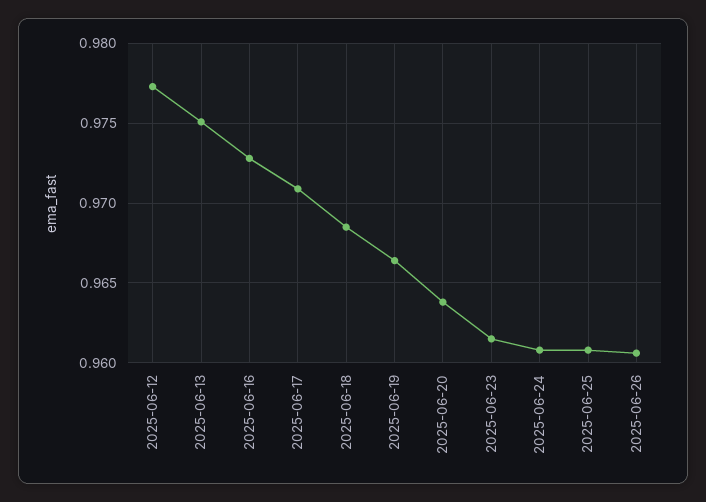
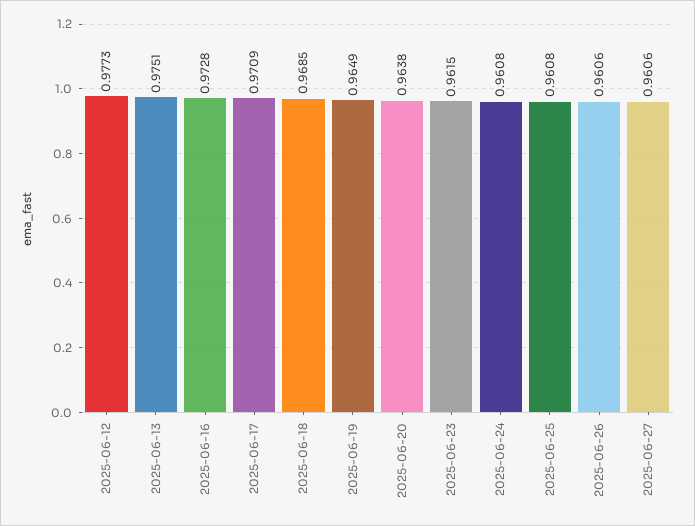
2025-06-19: 0.9665 -> 0.9649
2025-06-27: none -> 0.9606

